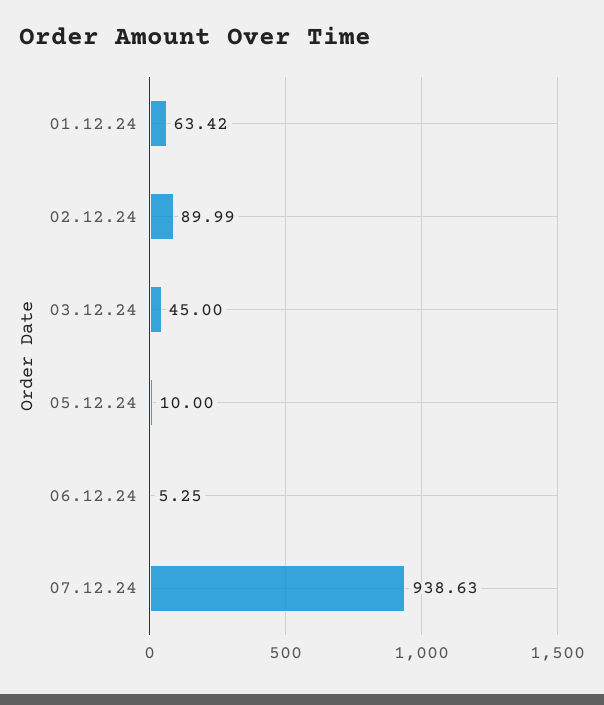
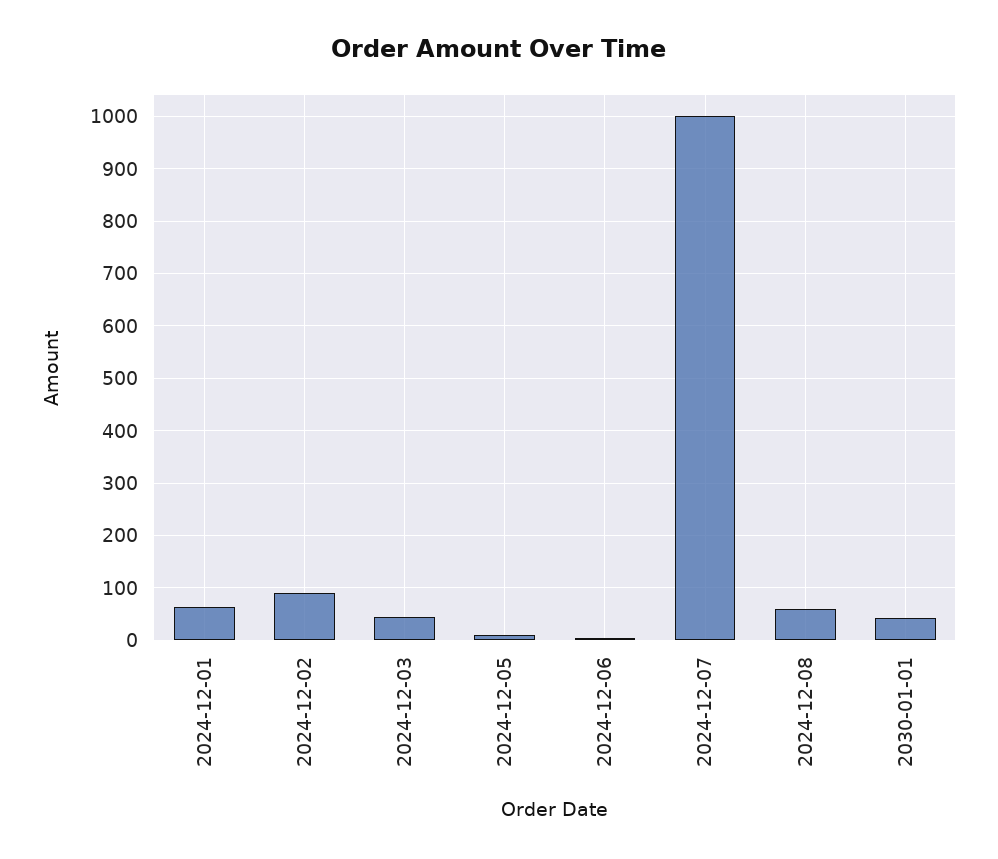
07.12.24: 938.63 -> 1000
2024-12-08: none -> 60
2030-01-01: none -> 40

